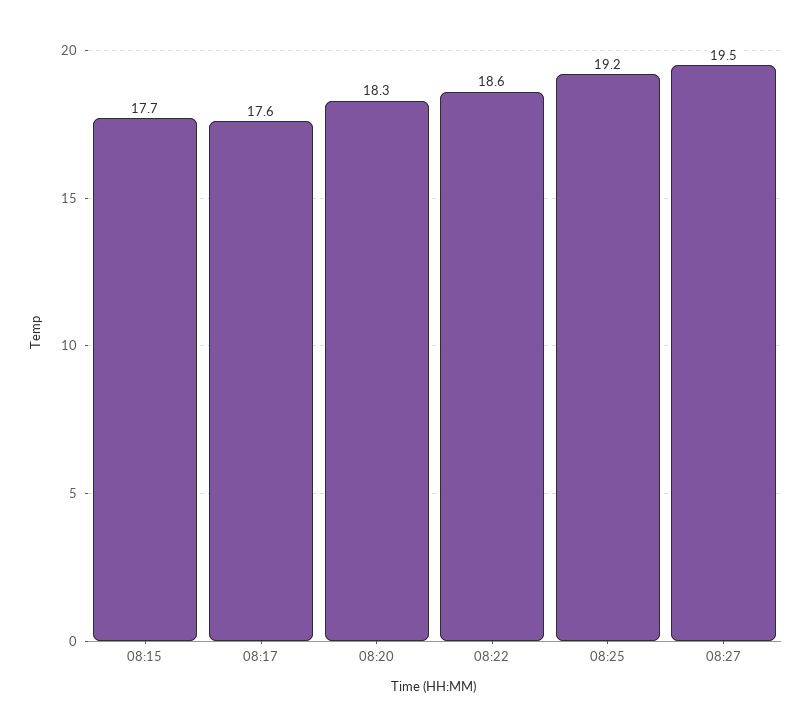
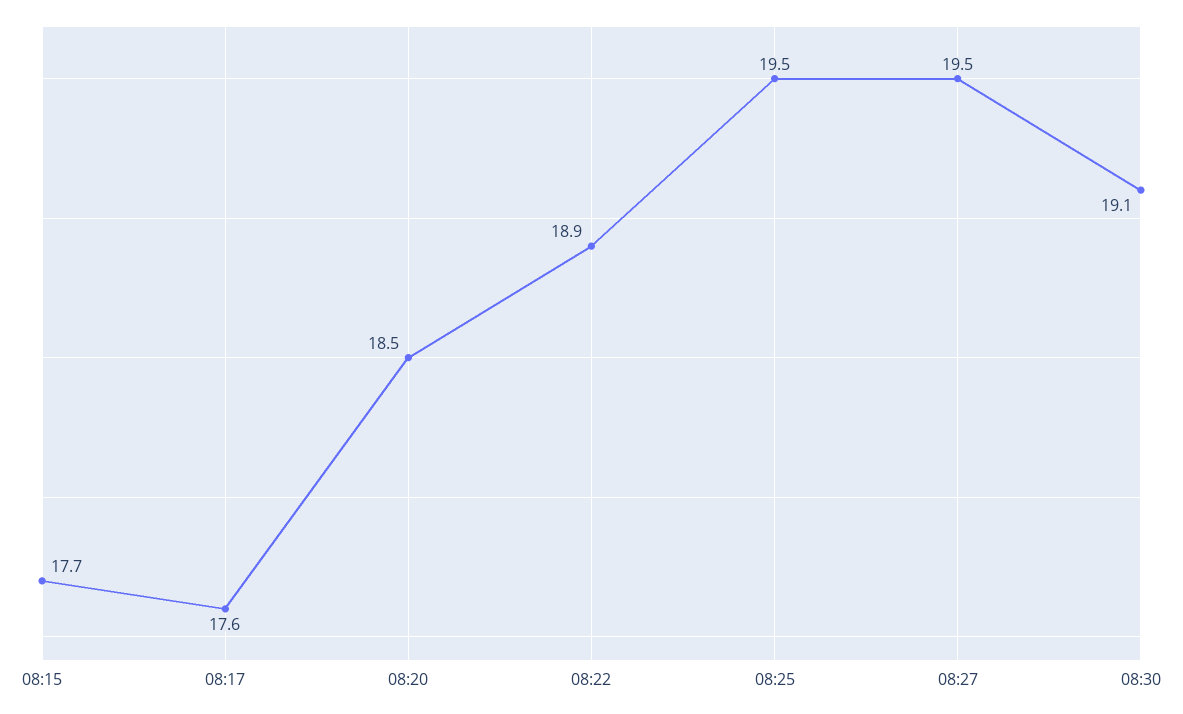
08:20: 18.3 -> 18.5
08:22: 18.6 -> 18.9
08:25: 19.2 -> 19.5
08:30: none -> 19.1

